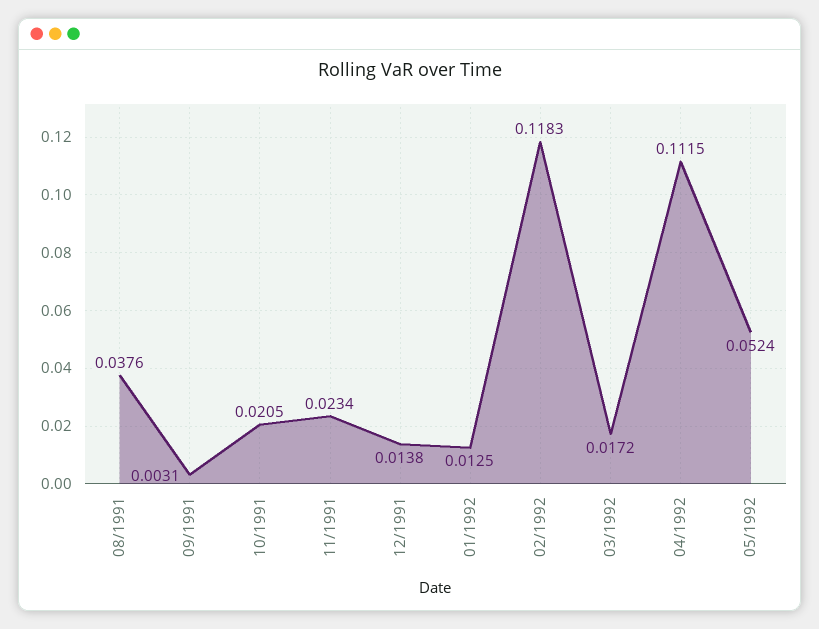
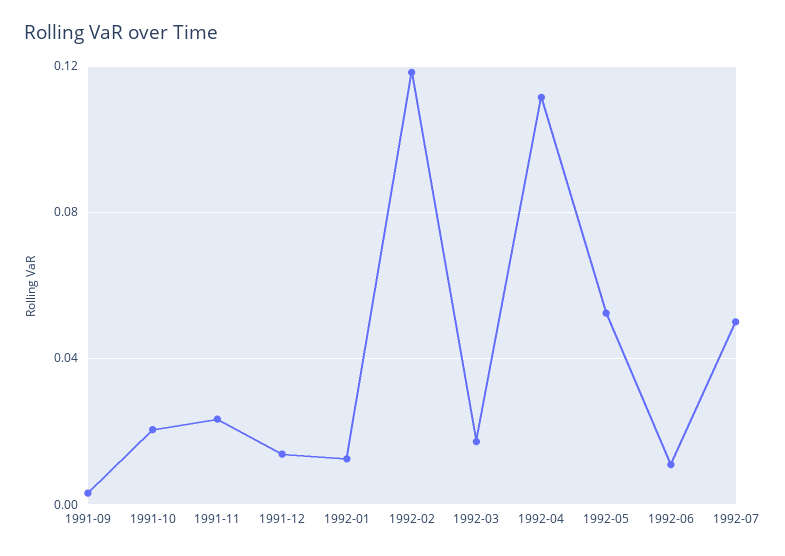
08/1991: 0.0376 -> none
1992-06: none -> 0.01
1992-07: none -> 0.05

